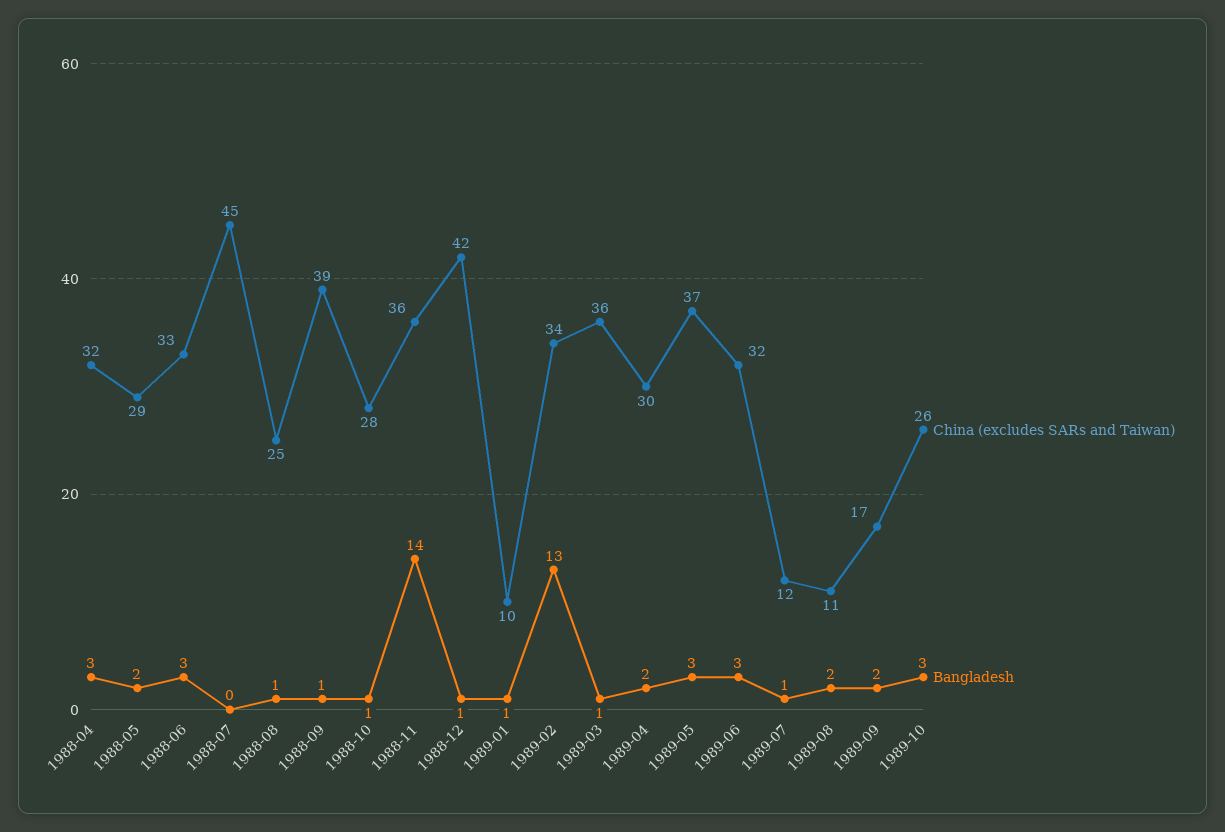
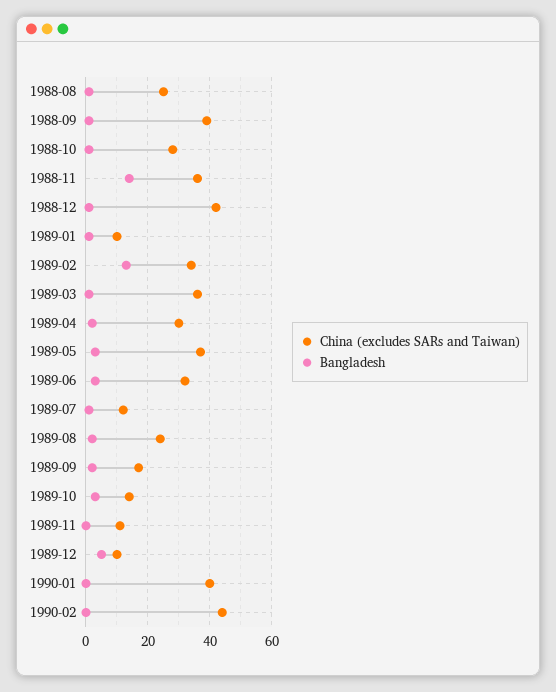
China (excludes SARs and Taiwan), 1988-04: 32 -> none
Bangladesh, 1988-04: 3 -> none
China (excludes SARs and Taiwan), 1988-05: 29 -> none
Bangladesh, 1988-05: 2 -> none
China (excludes SARs and Taiwan), 1988-06: 33 -> none
Bangladesh, 1988-06: 3 -> none
China (excludes SARs and Taiwan), 1988-07: 45 -> none
Bangladesh, 1988-07: 0 -> none
China (excludes SARs and Taiwan), 1989-08: 11 -> 25
China (excludes SARs and Taiwan), 1989-10: 26 -> 15
China (excludes SARs and Taiwan), 1989-11: none -> 10
Bangladesh, 1989-11: none -> 0
China (excludes SARs and Taiwan), 1989-12: none -> 10
Bangladesh, 1989-12: none -> 5
China (excludes SARs and Taiwan), 1990-01: none -> 40
Bangladesh, 1990-01: none -> 0
China (excludes SARs and Taiwan), 1990-02: none -> 45
Bangladesh, 1990-02: none -> 0

